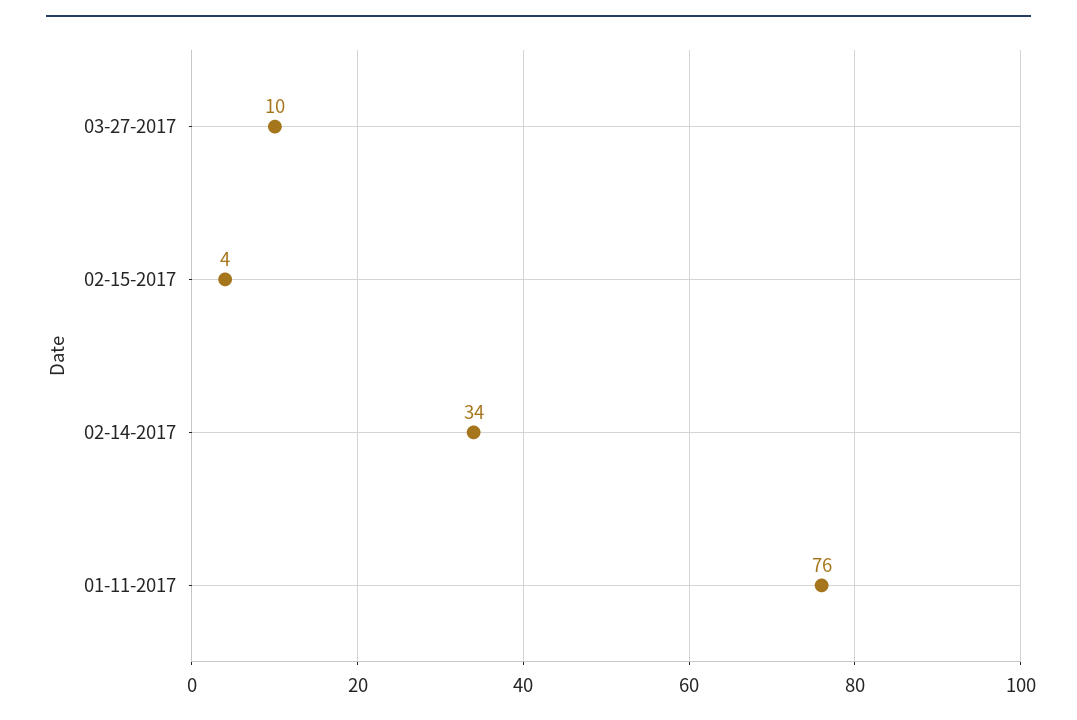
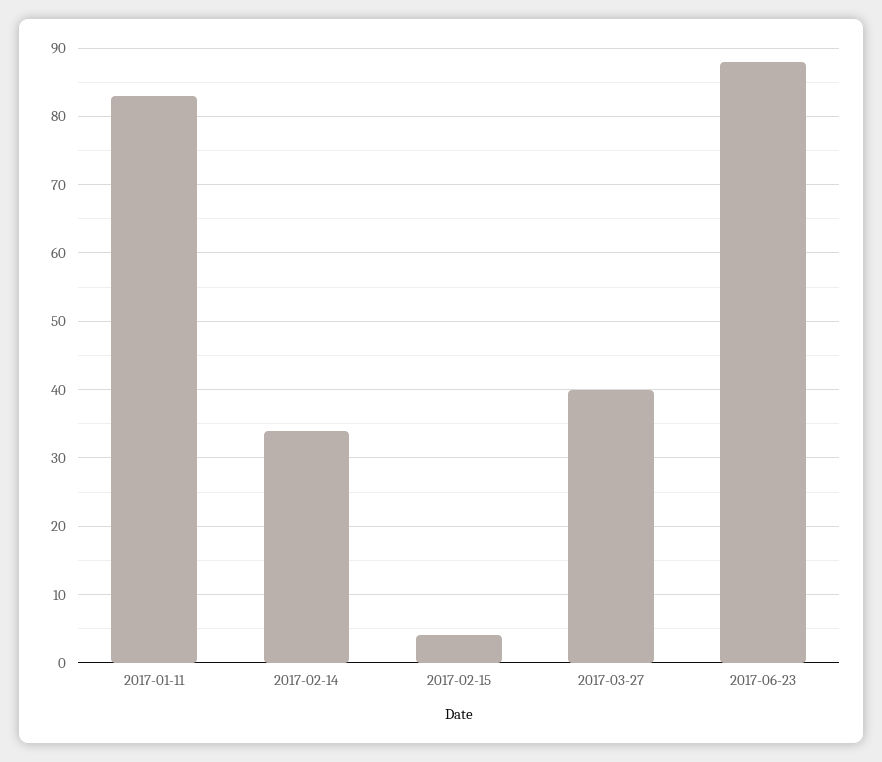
03-27-2017: 10 -> 40
01-11-2017: 76 -> 83
2017-06-23: none -> 88

